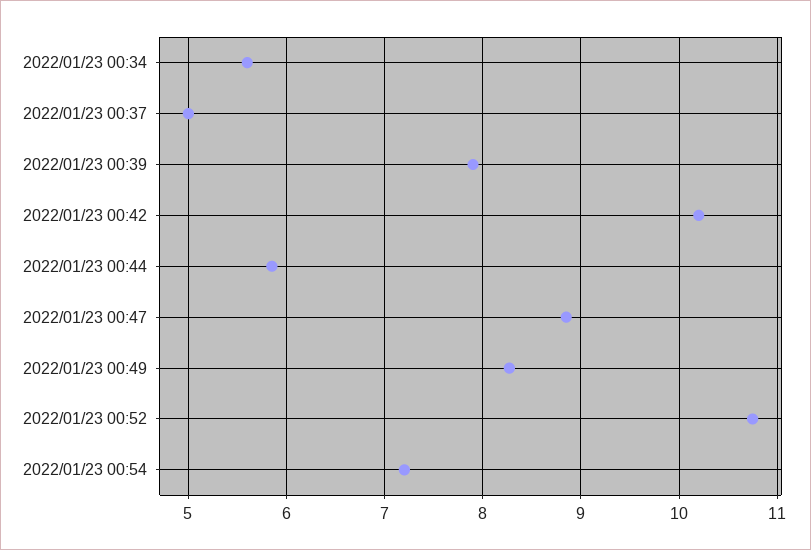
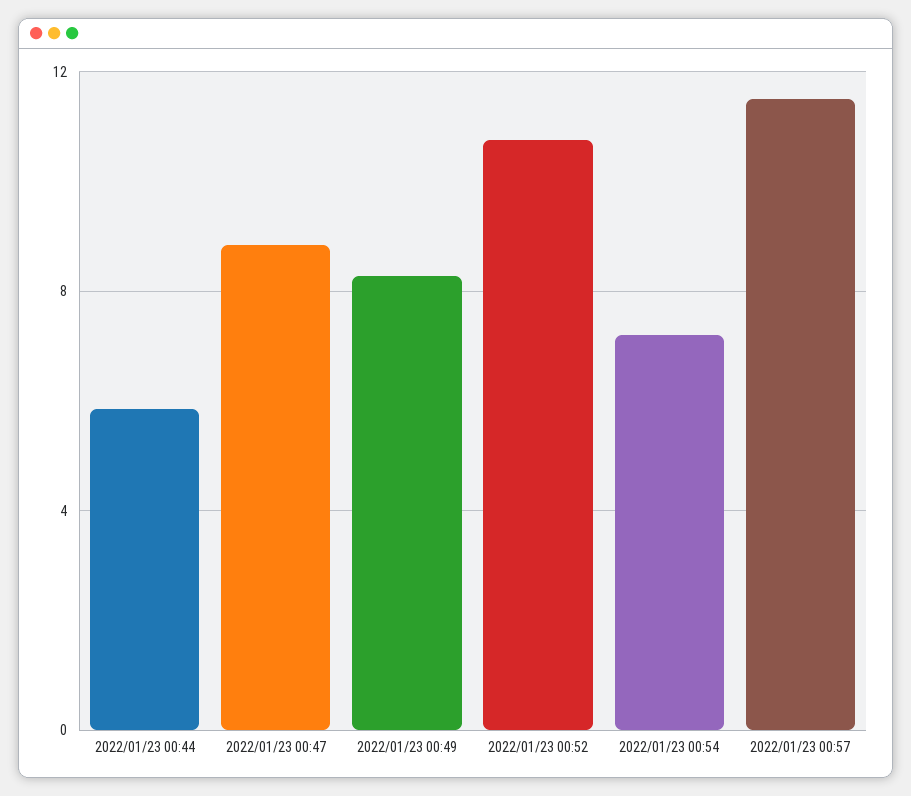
2022/01/23 00:34: 5.6 -> none
2022/01/23 00:37: 5 -> none
2022/01/23 00:39: 7.9 -> none
2022/01/23 00:42: 10.2 -> none
2022/01/23 00:57: none -> 11.5

